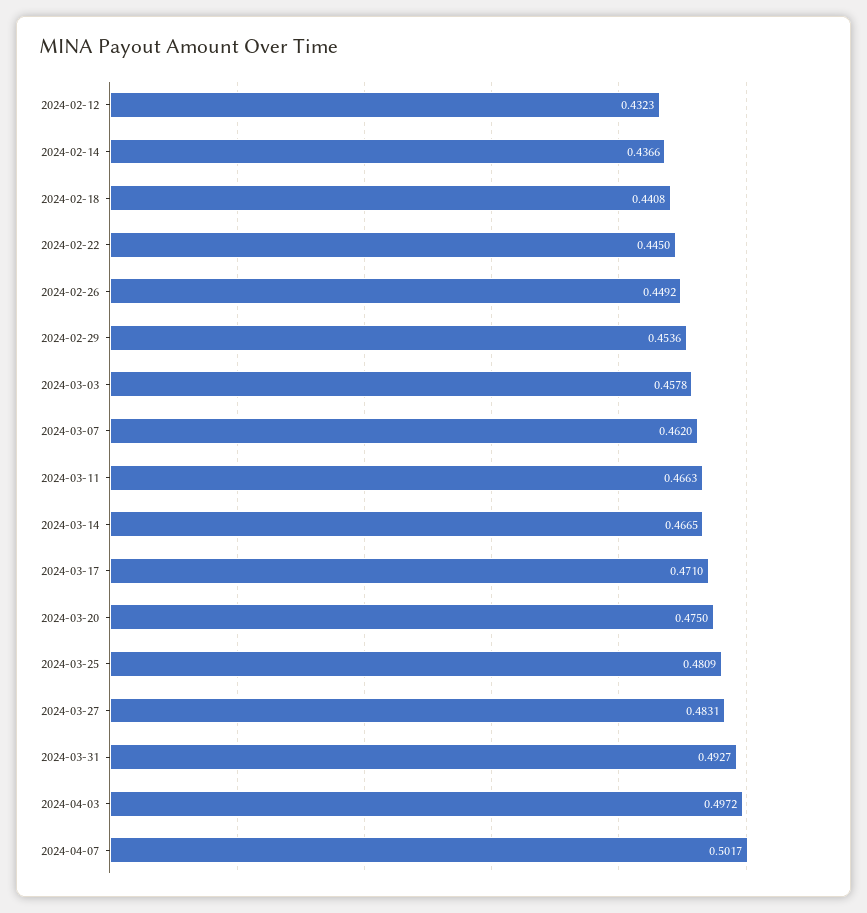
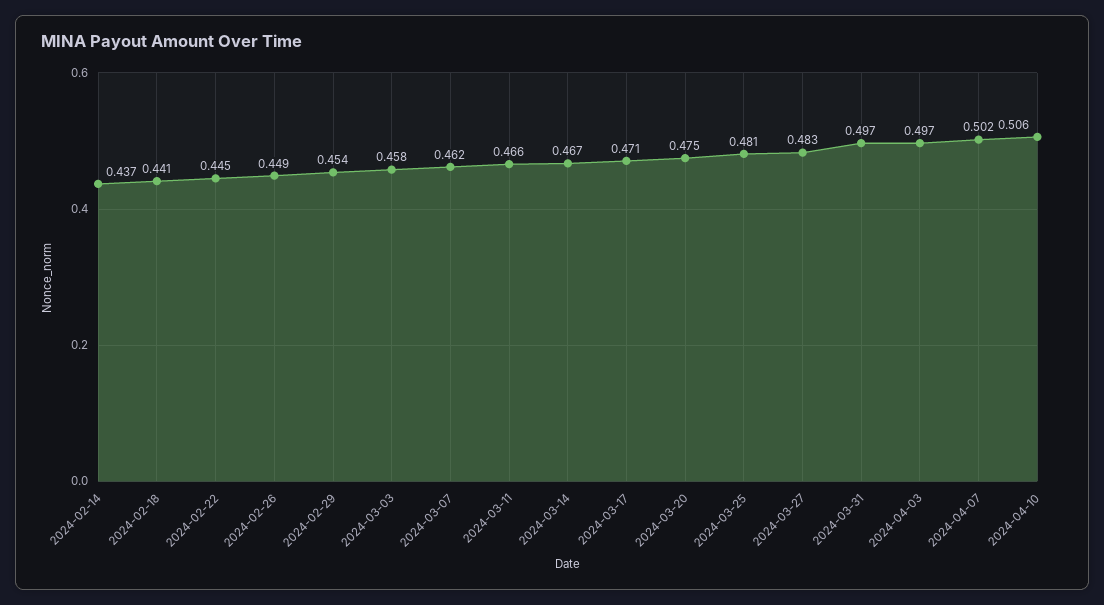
2024-02-12: 0.4323 -> none
2024-03-31: 0.4927 -> 0.497
2024-04-10: none -> 0.506

